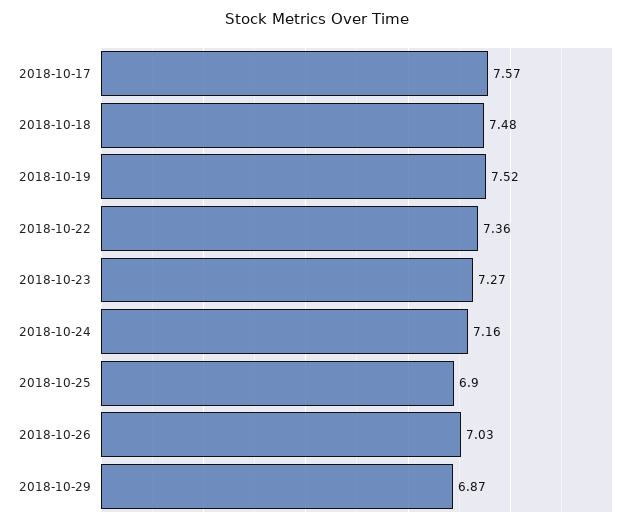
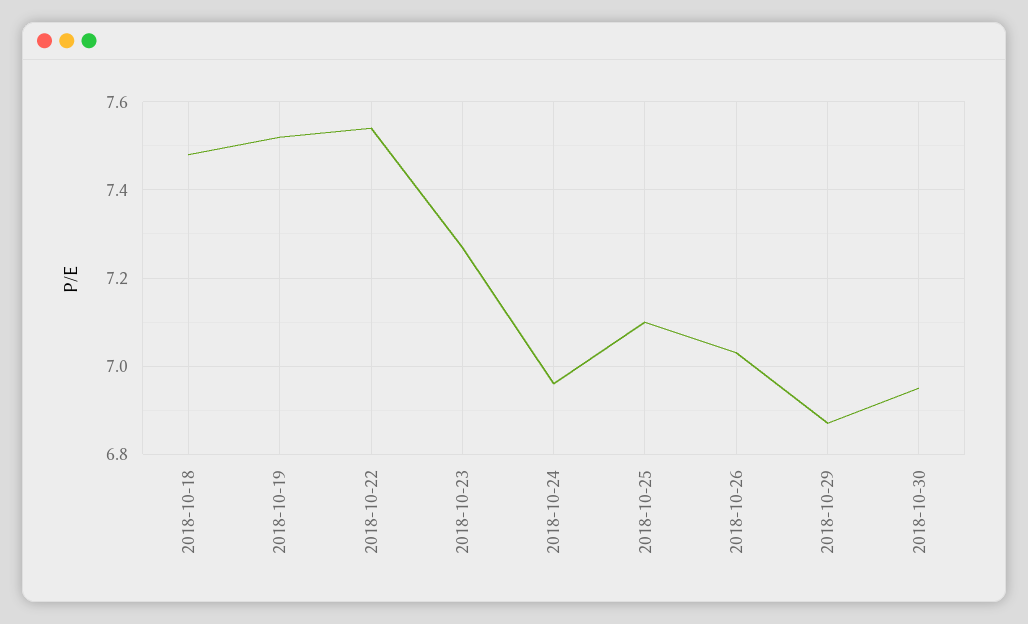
2018-10-17: 7.57 -> none
2018-10-22: 7.36 -> 7.55
2018-10-24: 7.16 -> 6.95
2018-10-25: 6.9 -> 7.1
2018-10-30: none -> 6.95

